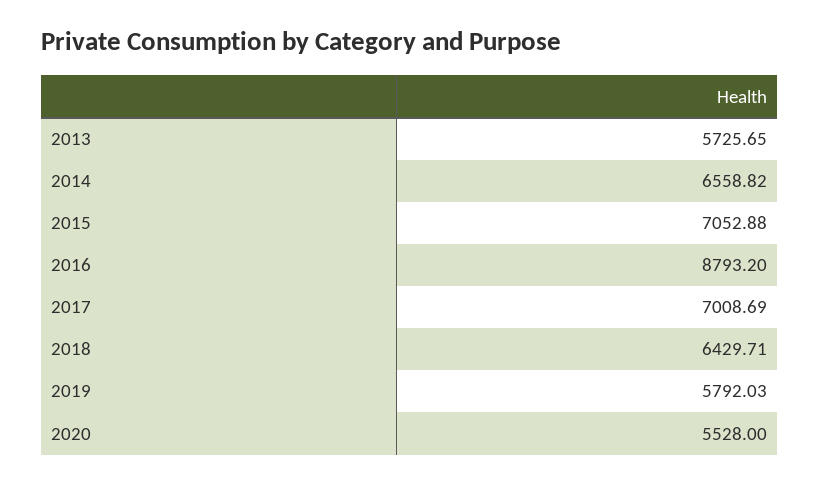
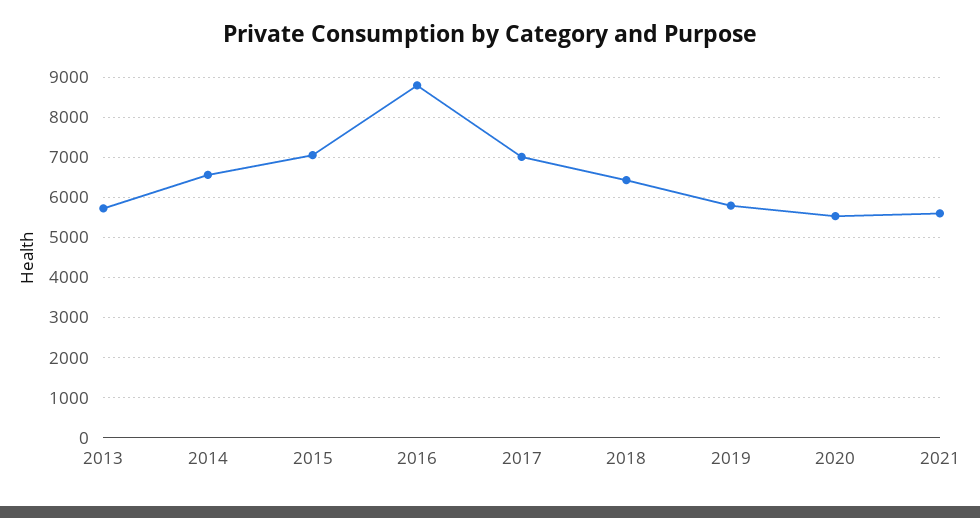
2021: none -> 5600

